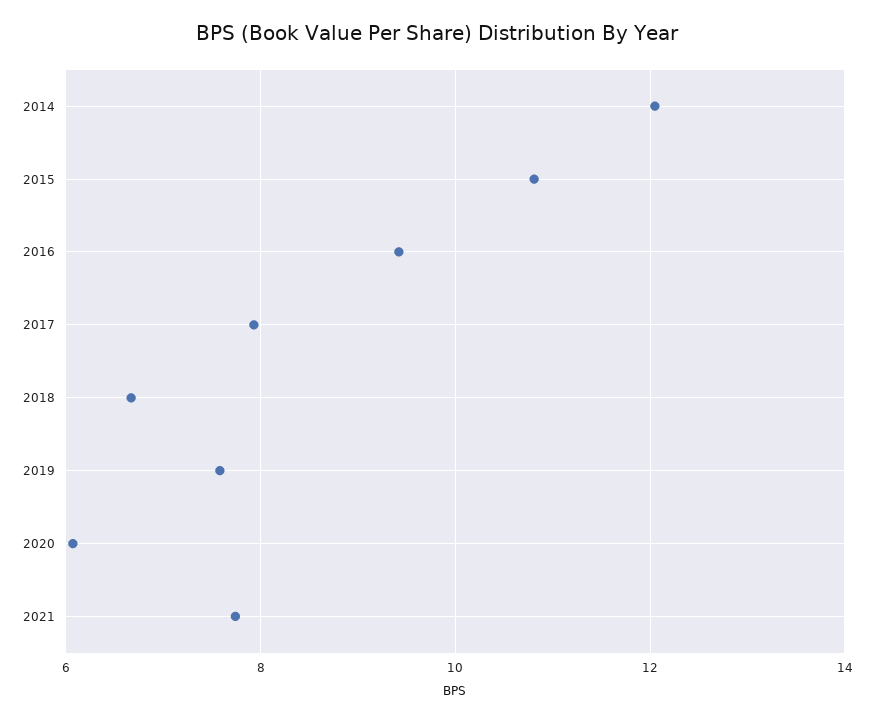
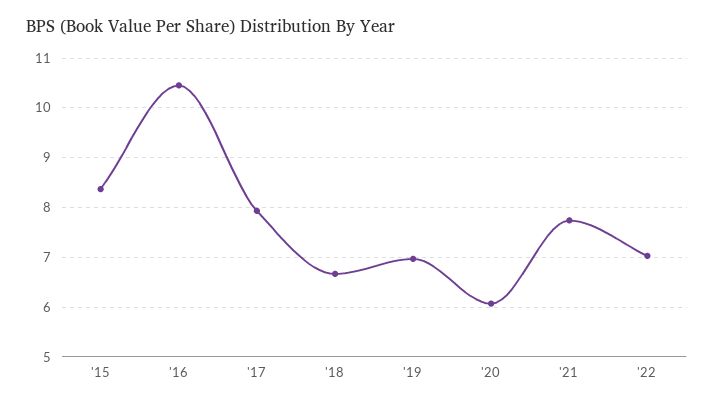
2014: 12 -> none
2015: 10.8 -> 8.4
2016: 9.4 -> 10.4
2019: 7.6 -> 7
'22: none -> 7

